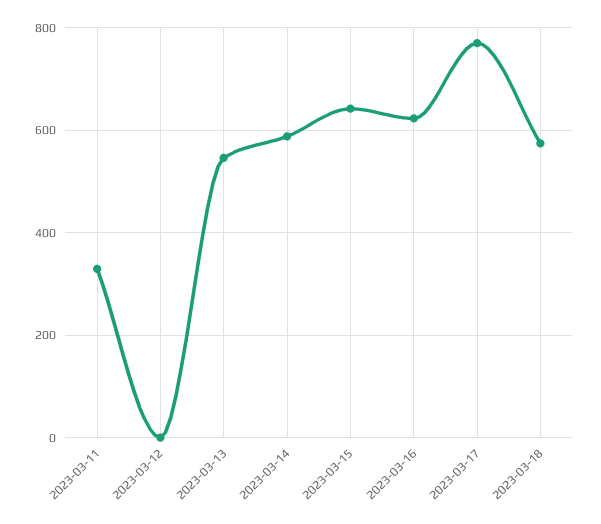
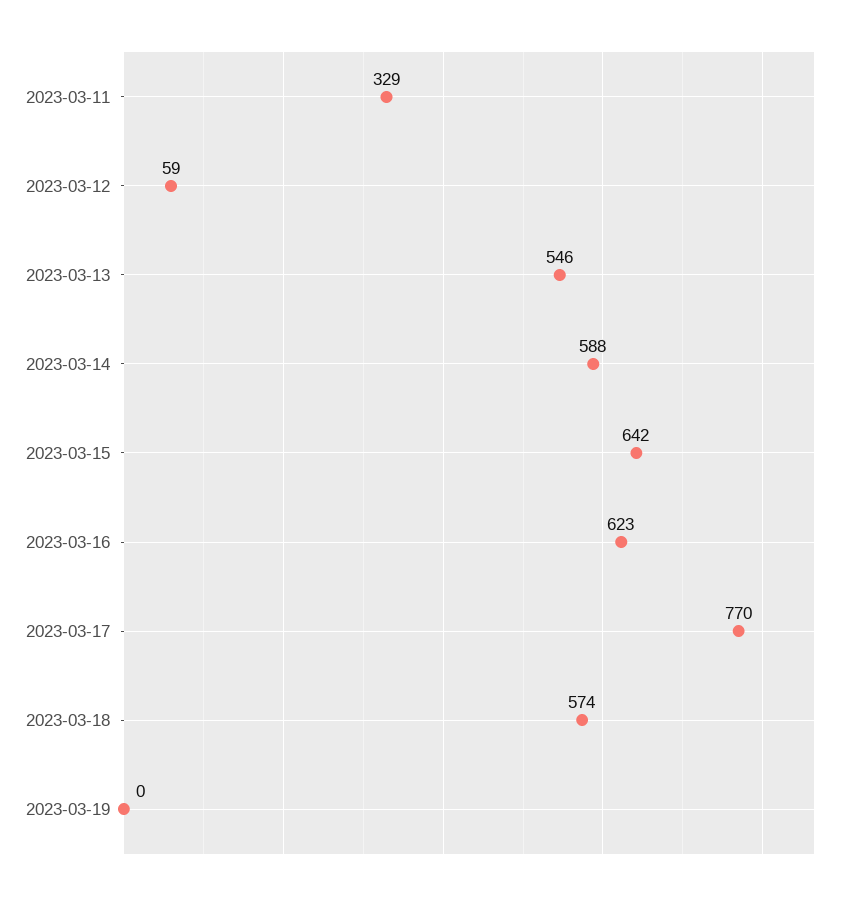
2023-03-12: 0 -> 59
2023-03-19: none -> 0

